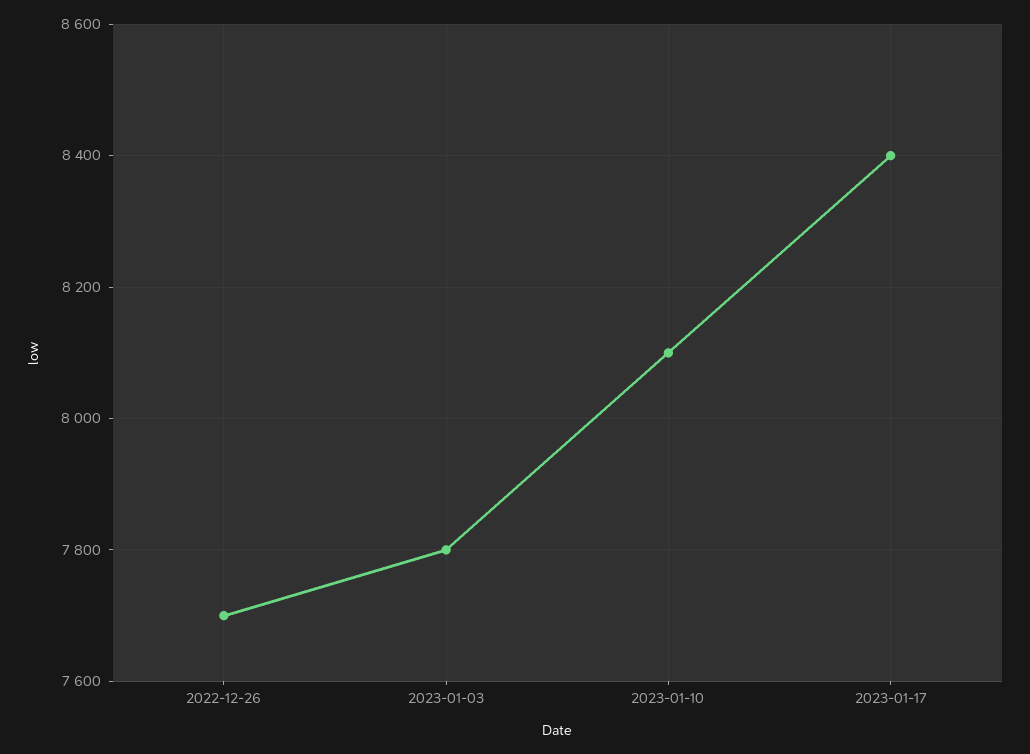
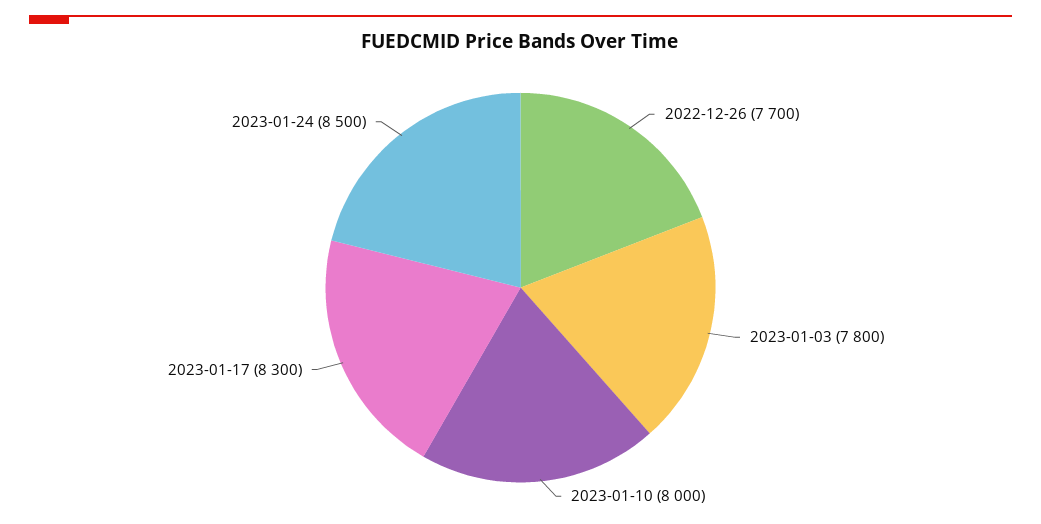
2023-01-10: 8100 -> 8000
2023-01-17: 8400 -> 8300
2023-01-24: none -> 8500

